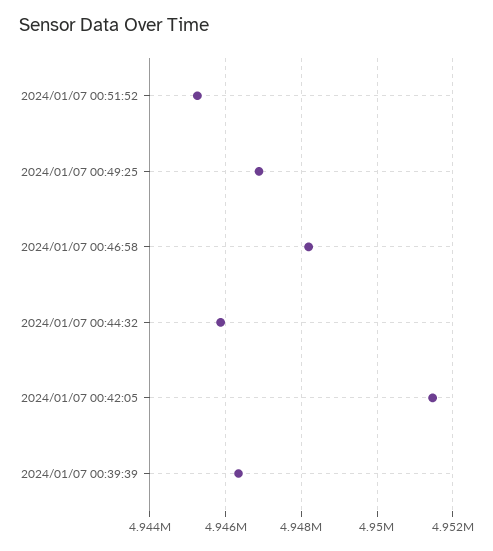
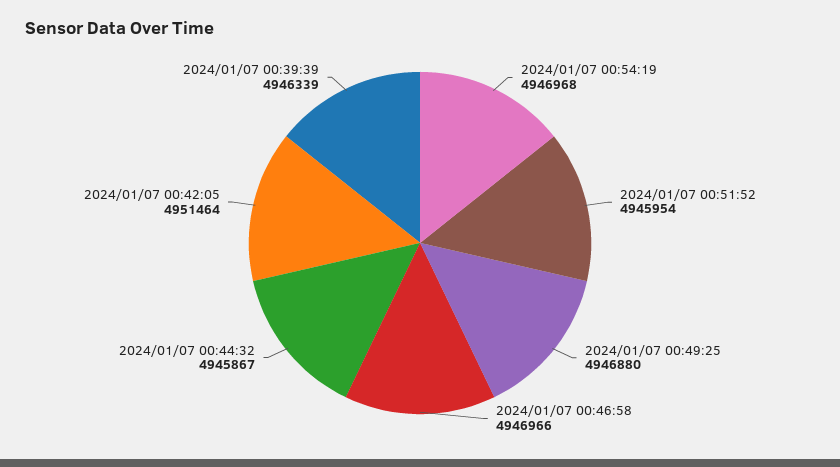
2024/01/07 00:51:52: 4945200 -> 4945954
2024/01/07 00:46:58: 4948200 -> 4946966
2024/01/07 00:54:19: none -> 4946968

